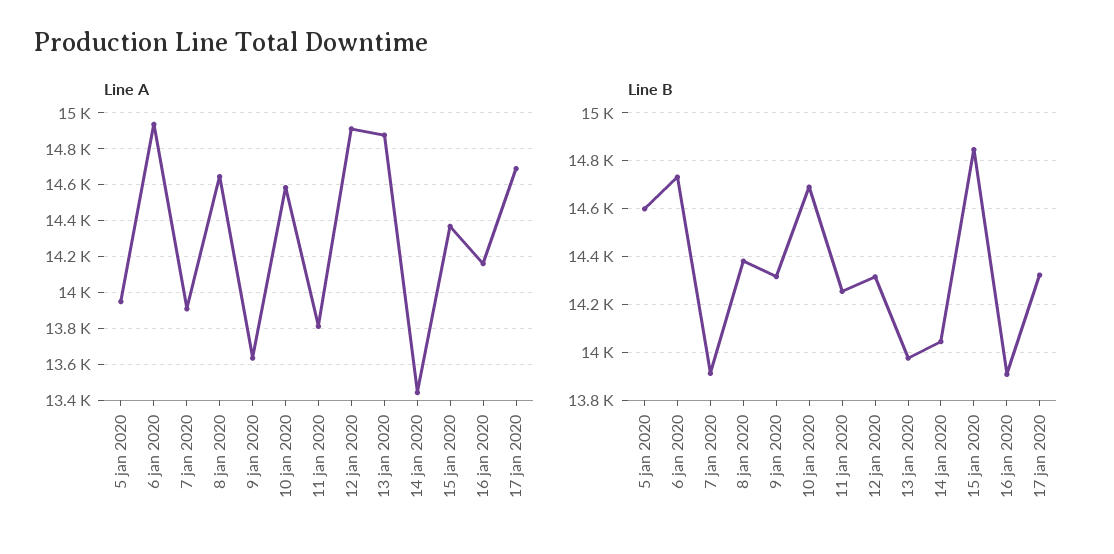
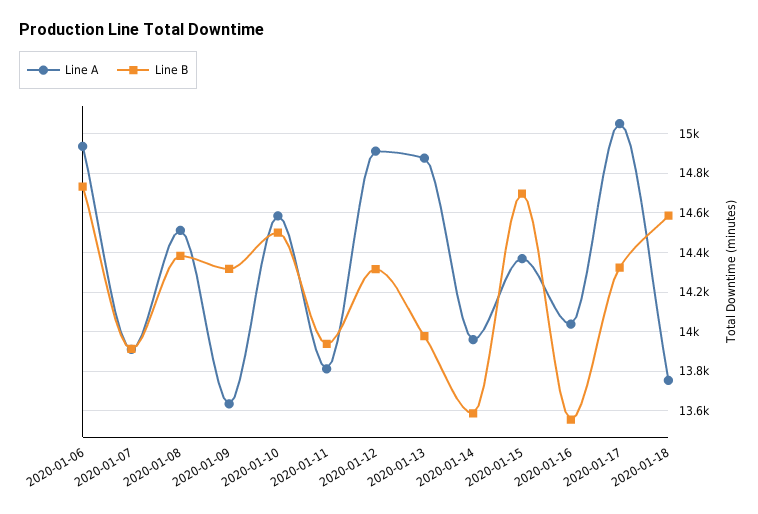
Line A, 5 jan 2020: 13950 -> none
Line A, 8 jan 2020: 14650 -> 14500
Line A, 14 jan 2020: 13450 -> 13950
Line A, 16 jan 2020: 14150 -> 14050
Line A, 17 jan 2020: 14700 -> 15050
Line B, 5 jan 2020: 14600 -> none
Line B, 10 jan 2020: 14700 -> 14500
Line B, 11 jan 2020: 14250 -> 13950
Line B, 14 jan 2020: 14050 -> 13600
Line B, 15 jan 2020: 14850 -> 14700
Line B, 16 jan 2020: 13900 -> 13550
Line A, 2020-01-18: none -> 13750
Line B, 2020-01-18: none -> 14600

